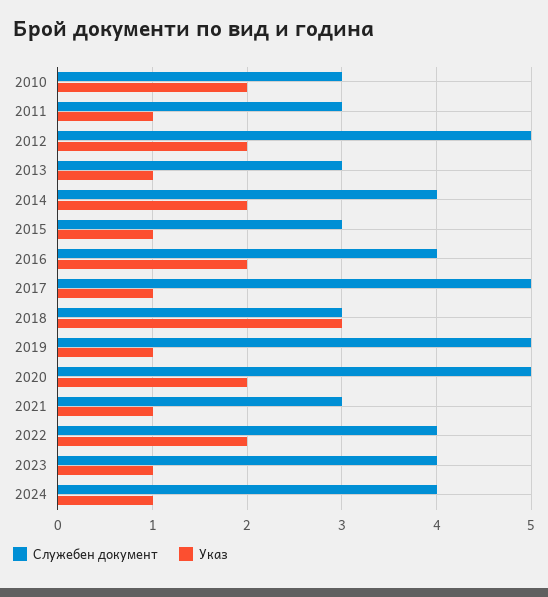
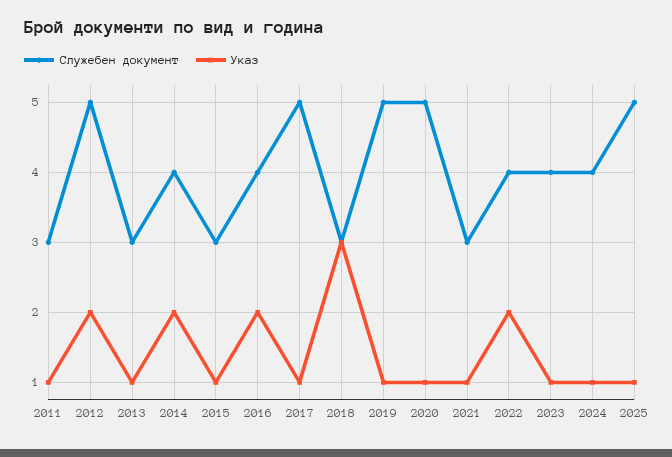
Служебен документ, 2010: 3 -> none
Указ, 2010: 2 -> none
Указ, 2020: 2 -> 1
Служебен документ, 2025: none -> 5
Указ, 2025: none -> 1

